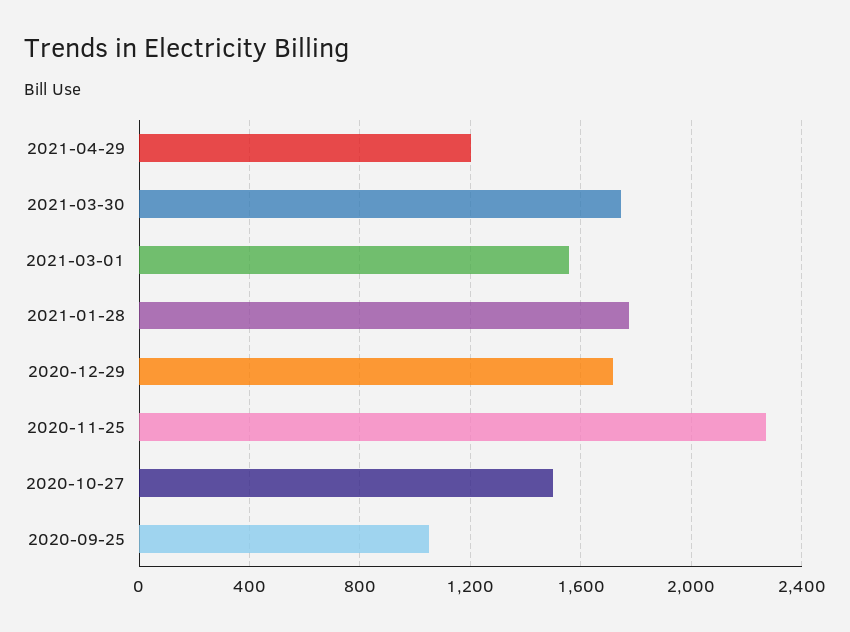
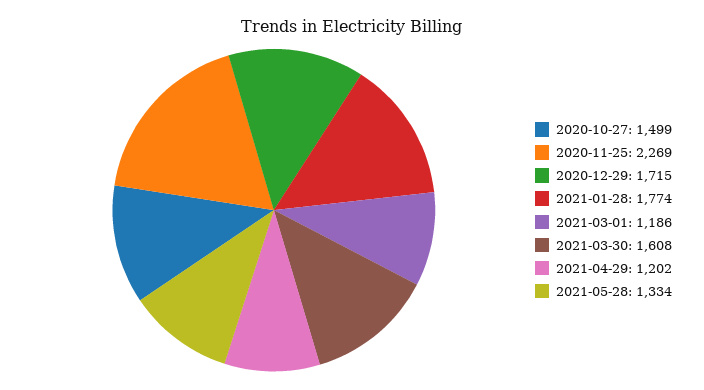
2021-03-30: 1750 -> 1608
2021-03-01: 1550 -> 1186
2020-09-25: 1050 -> none
2021-05-28: none -> 1334

